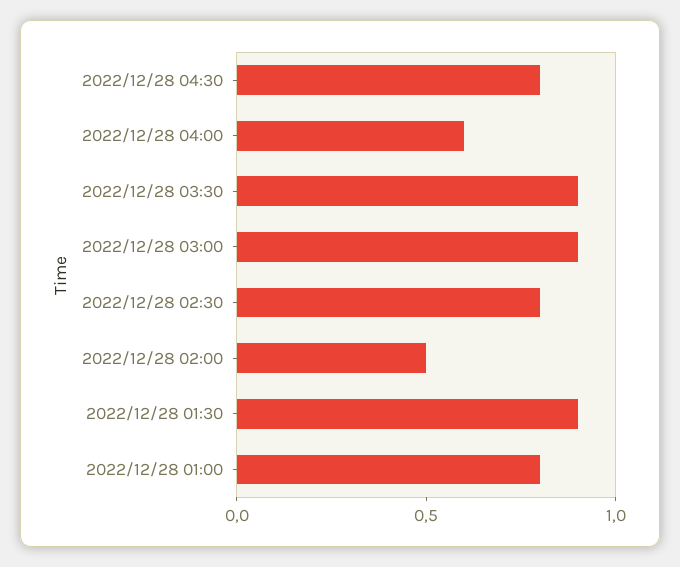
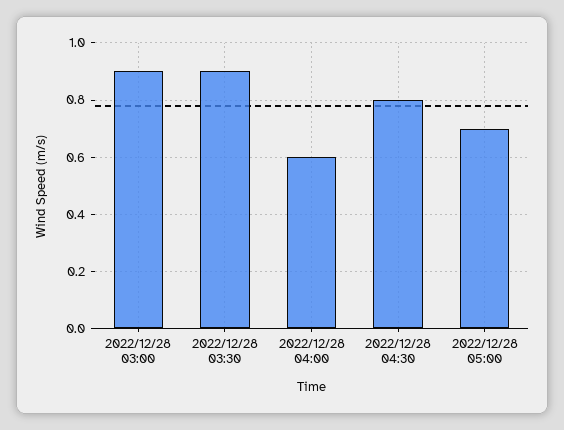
2022/12/28 02:30: 0.8 -> none
2022/12/28 02:00: 0.5 -> none
2022/12/28 01:30: 0.9 -> none
2022/12/28 01:00: 0.8 -> none
2022/12/28 05:00: none -> 0.7

